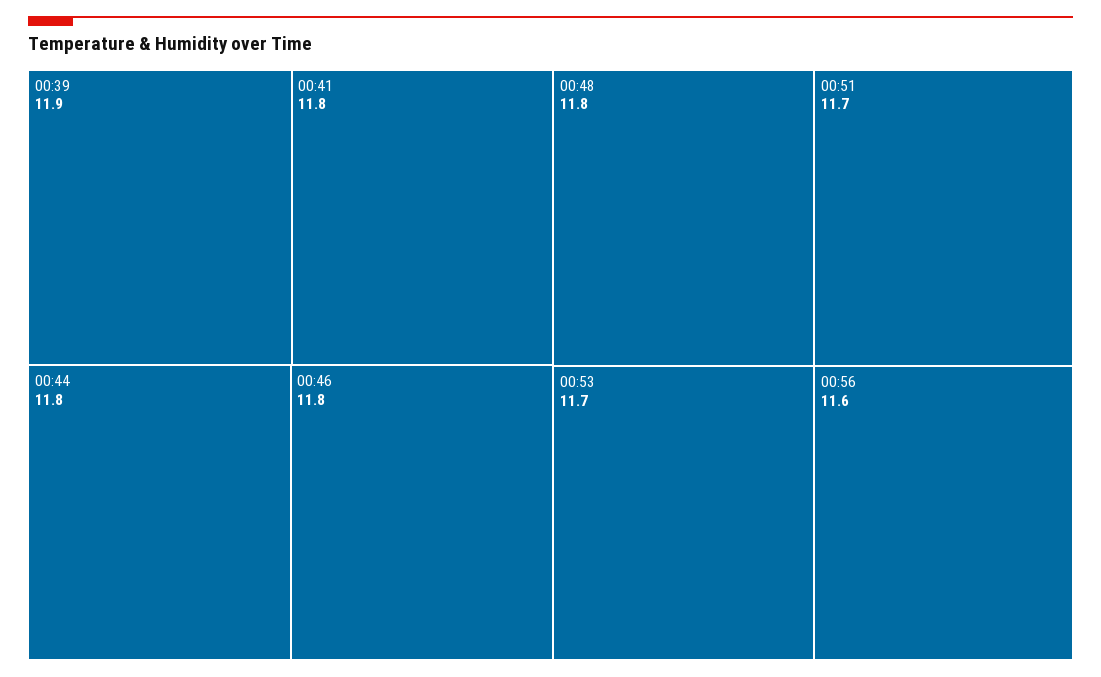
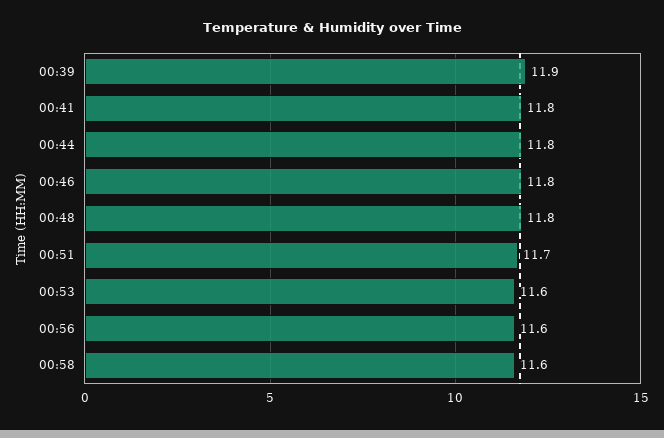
00:53: 11.7 -> 11.6
00:58: none -> 11.6

